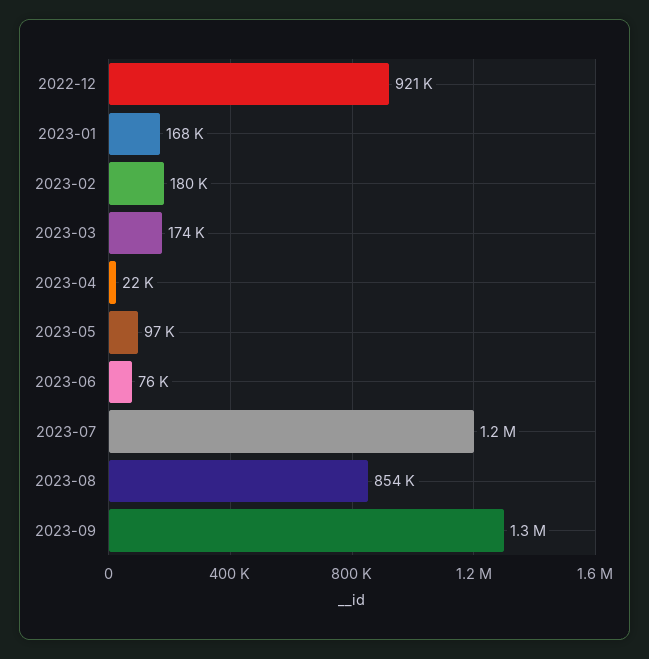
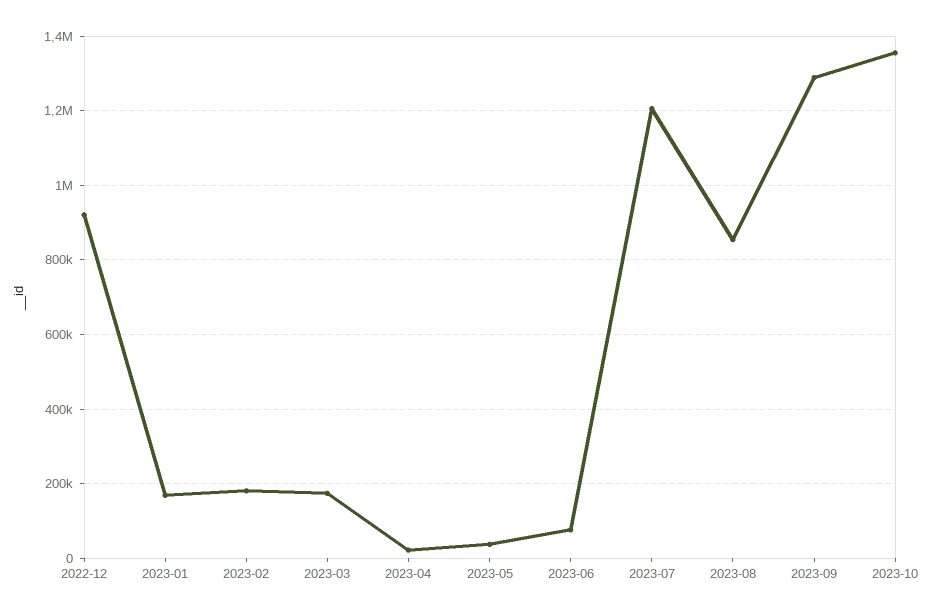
2023-05: 97000 -> 40000
2023-10: none -> 1360000

